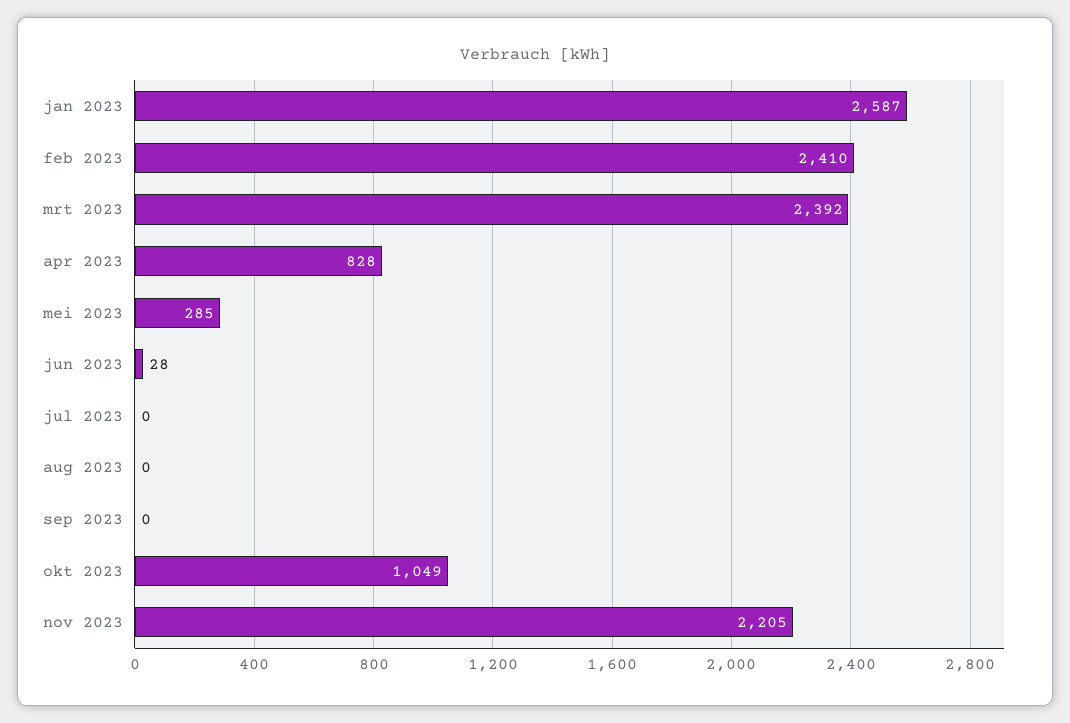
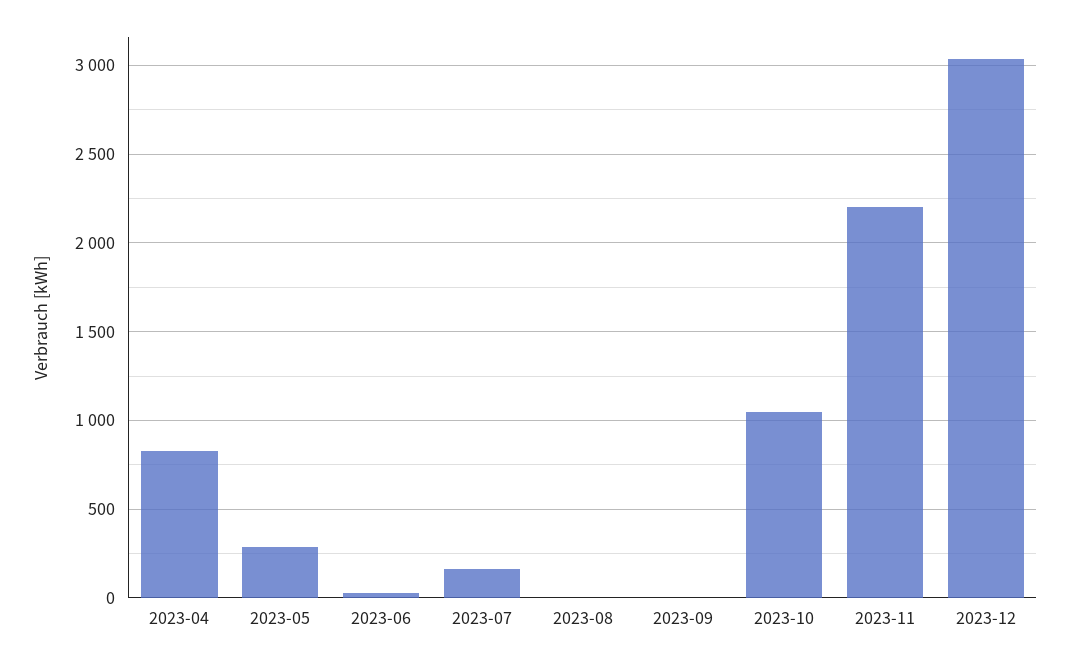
jan 2023: 2587 -> none
feb 2023: 2410 -> none
mrt 2023: 2392 -> none
jul 2023: 0 -> 150
2023-12: none -> 3050

